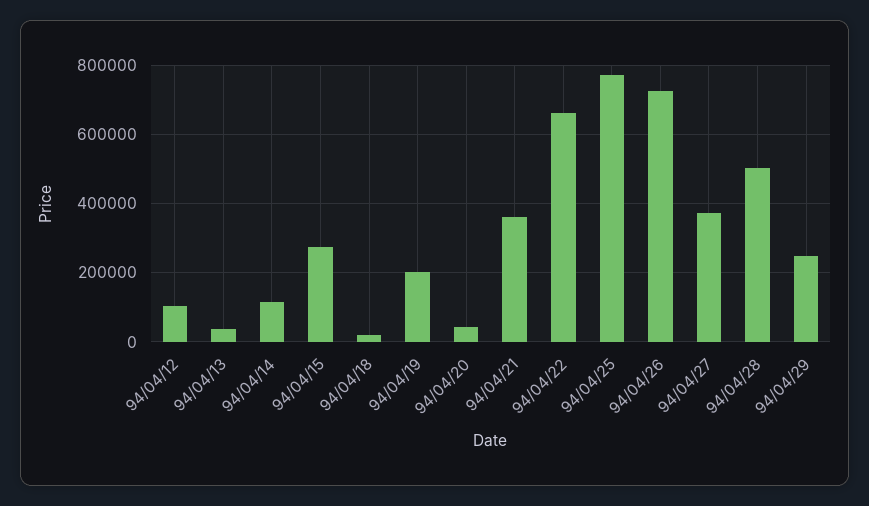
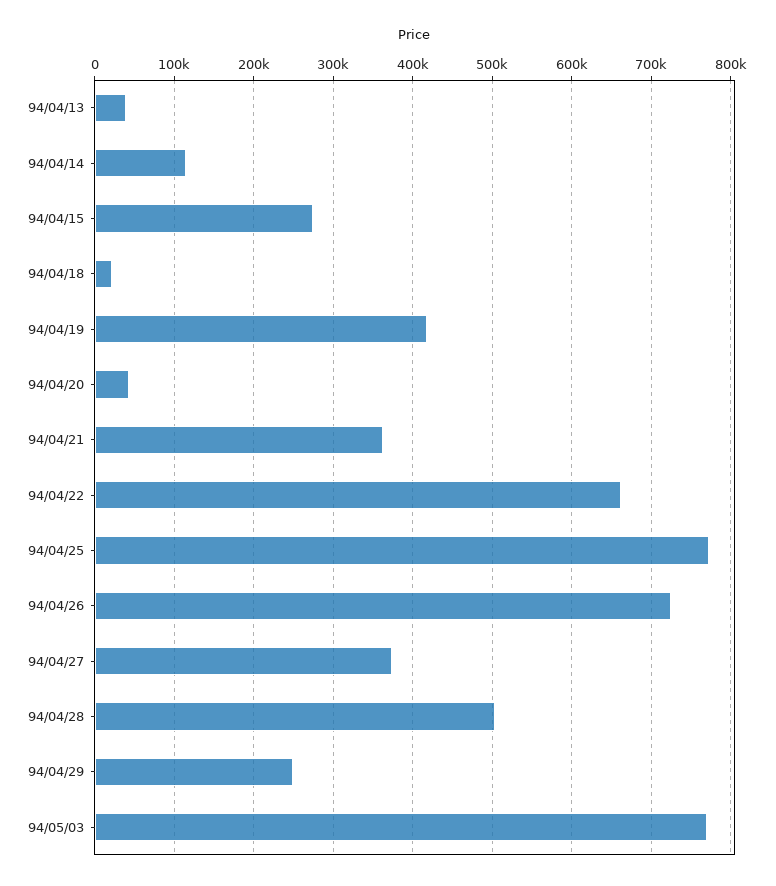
94/04/12: 100000 -> none
94/04/19: 200000 -> 420000
94/05/03: none -> 770000

